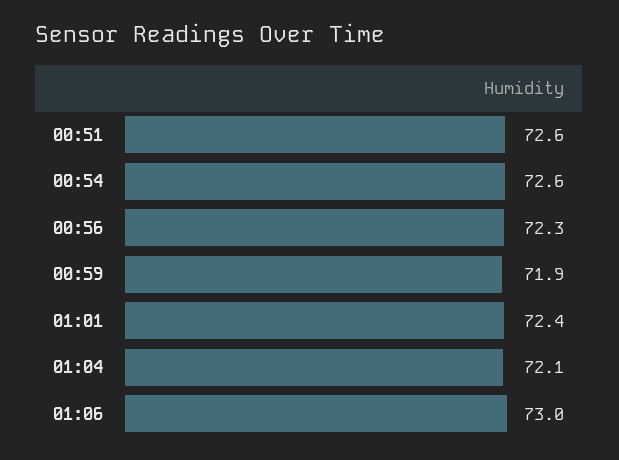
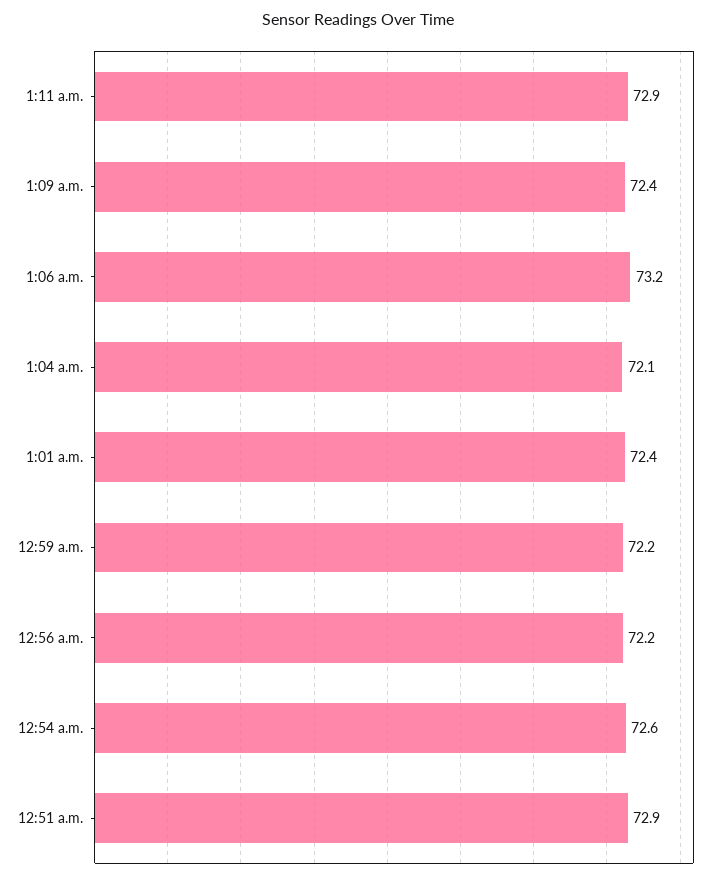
00:51: 72.6 -> 72.9
00:56: 72.3 -> 72.2
00:59: 71.9 -> 72.2
01:06: 73 -> 73.2
1:11 a.m.: none -> 72.9
1:09 a.m.: none -> 72.4

